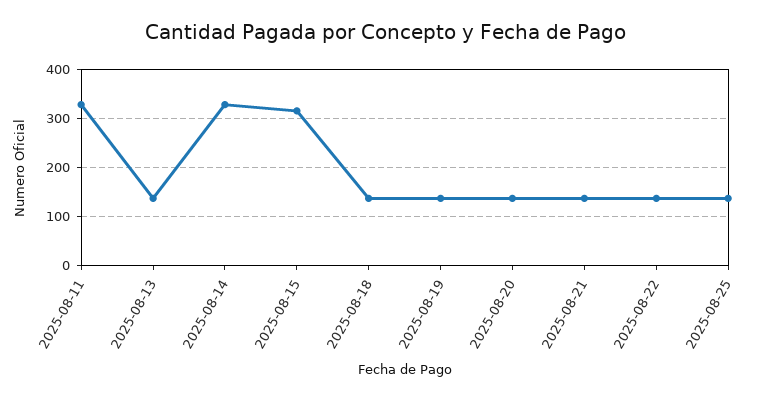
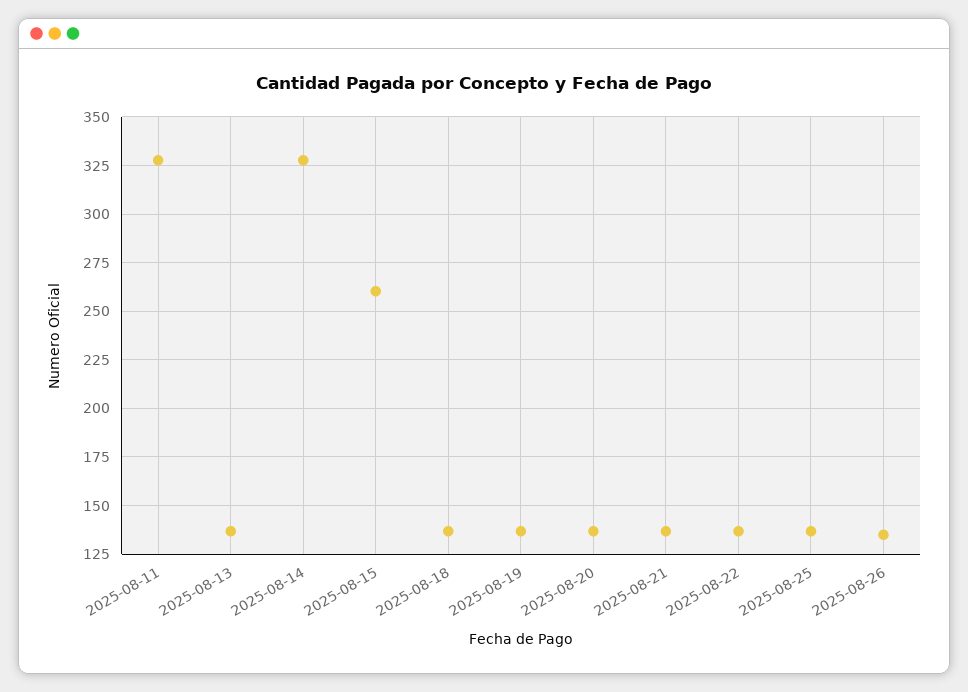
2025-08-15: 320 -> 260
2025-08-26: none -> 135

